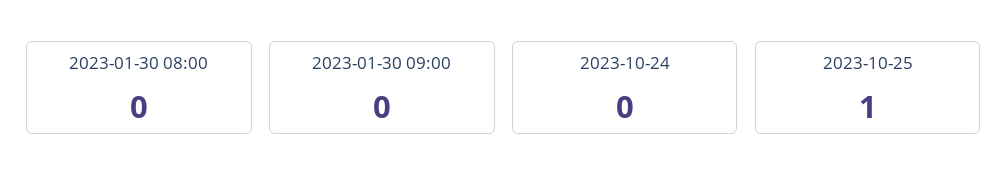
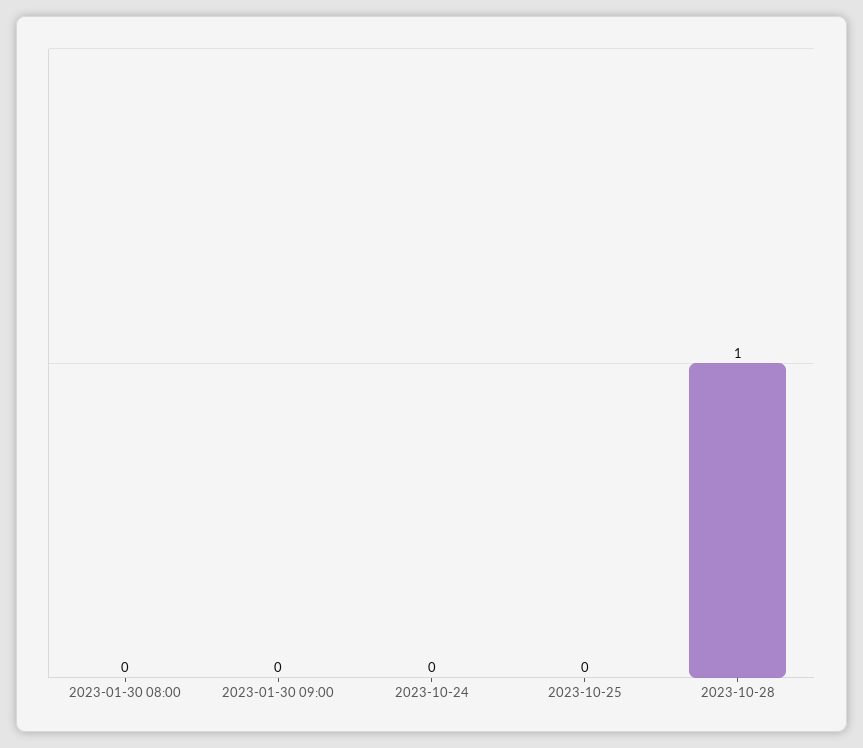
2023-10-25: 1 -> 0
2023-10-28: none -> 1

